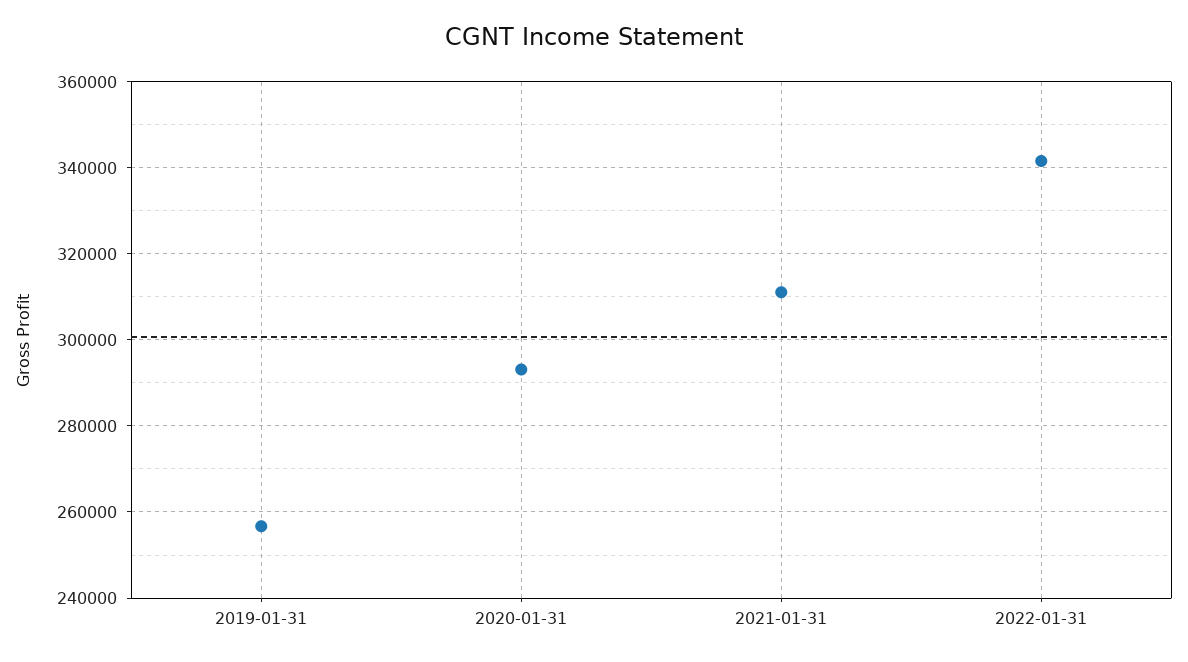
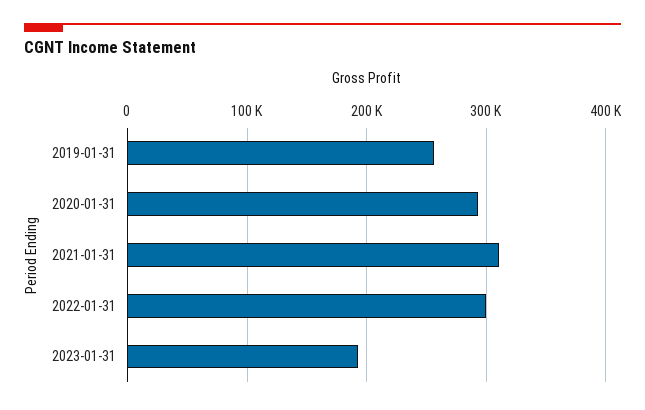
2022-01-31: 342000 -> 300000
2023-01-31: none -> 190000

